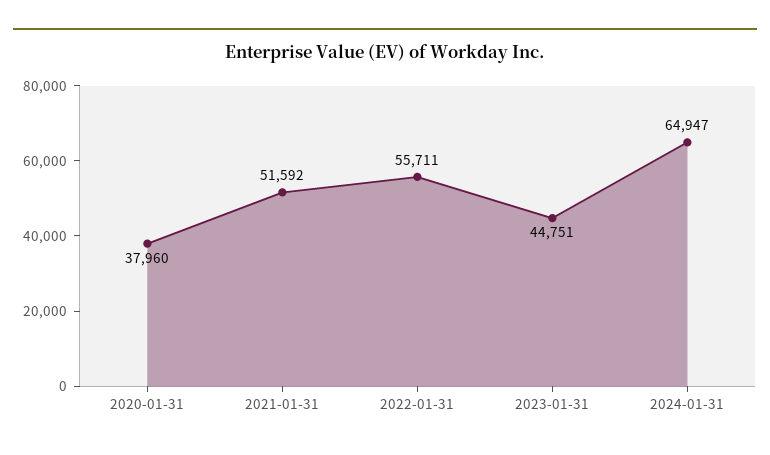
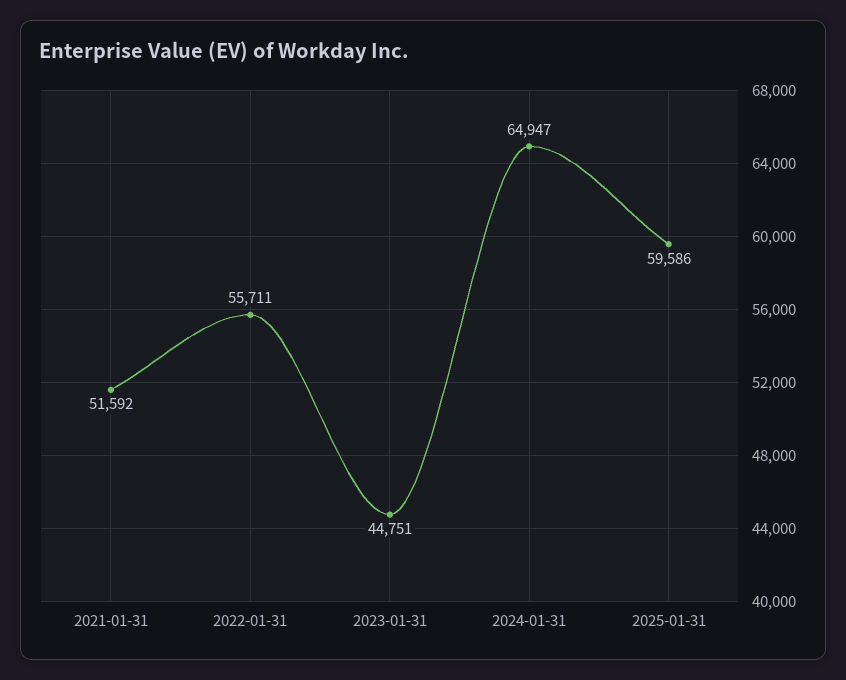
2020-01-31: 37960 -> none
2025-01-31: none -> 59586

